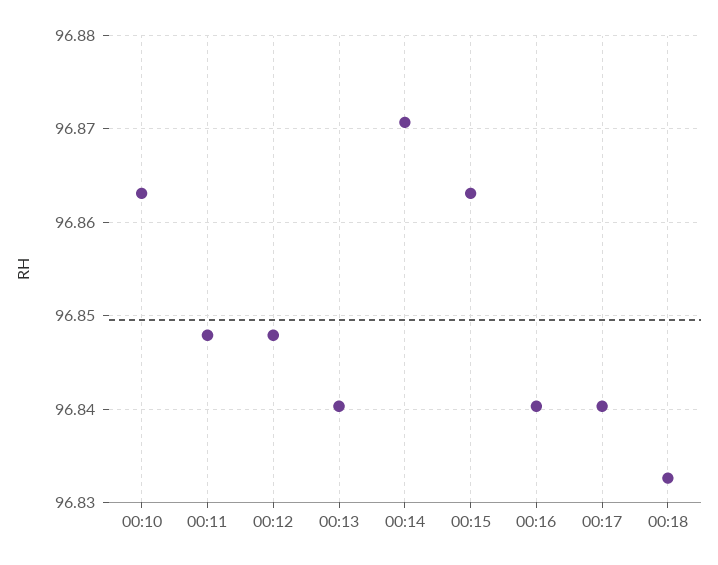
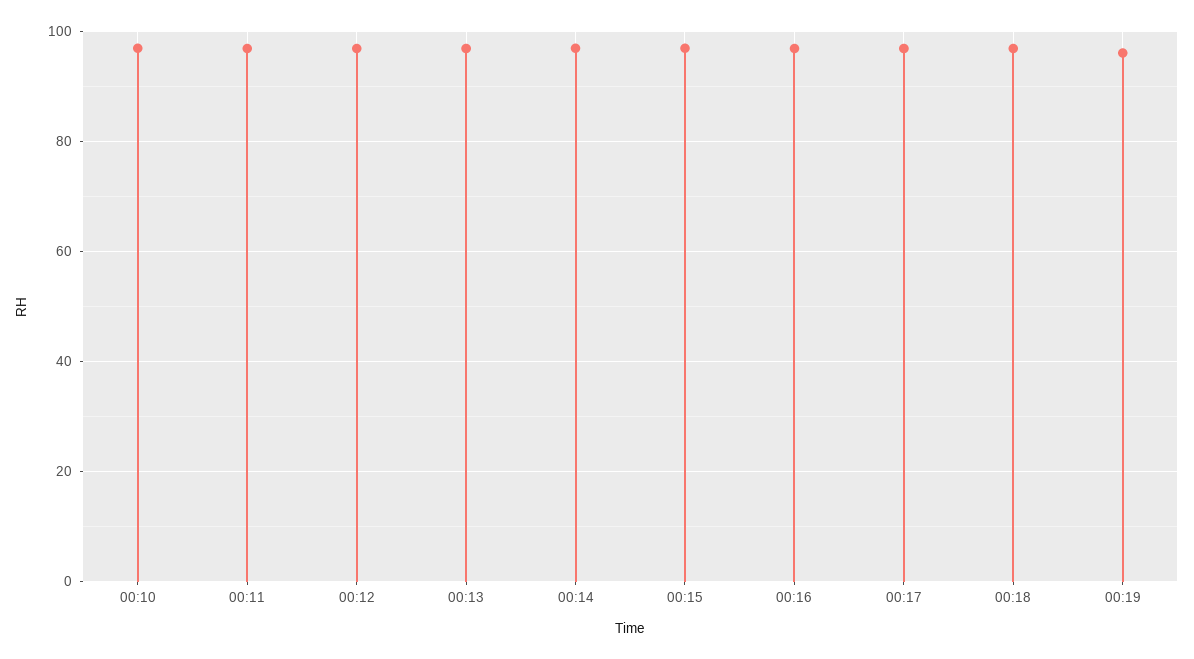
00:19: none -> 96

